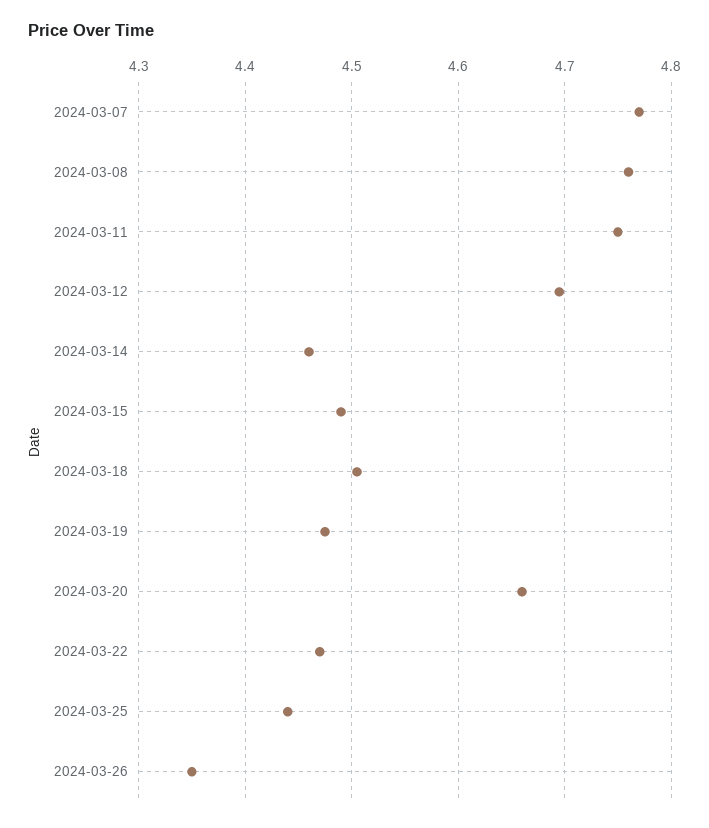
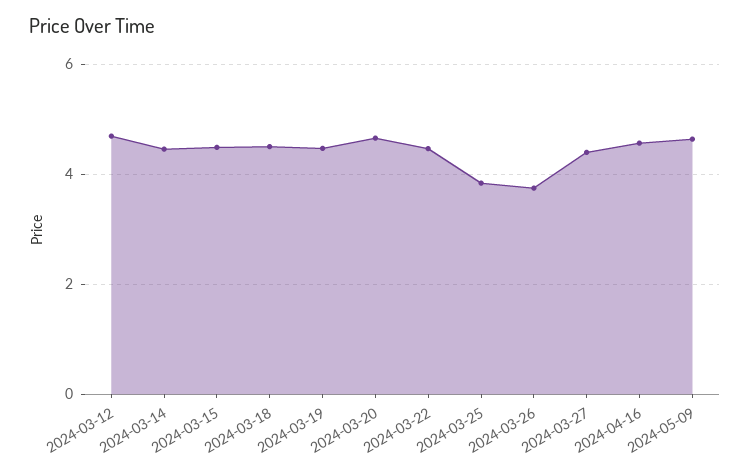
2024-03-07: 4.77 -> none
2024-03-08: 4.76 -> none
2024-03-11: 4.75 -> none
2024-03-25: 4.44 -> 3.8
2024-03-26: 4.35 -> 3.8
2024-03-27: none -> 4.4
2024-04-16: none -> 4.6
2024-05-09: none -> 4.6

